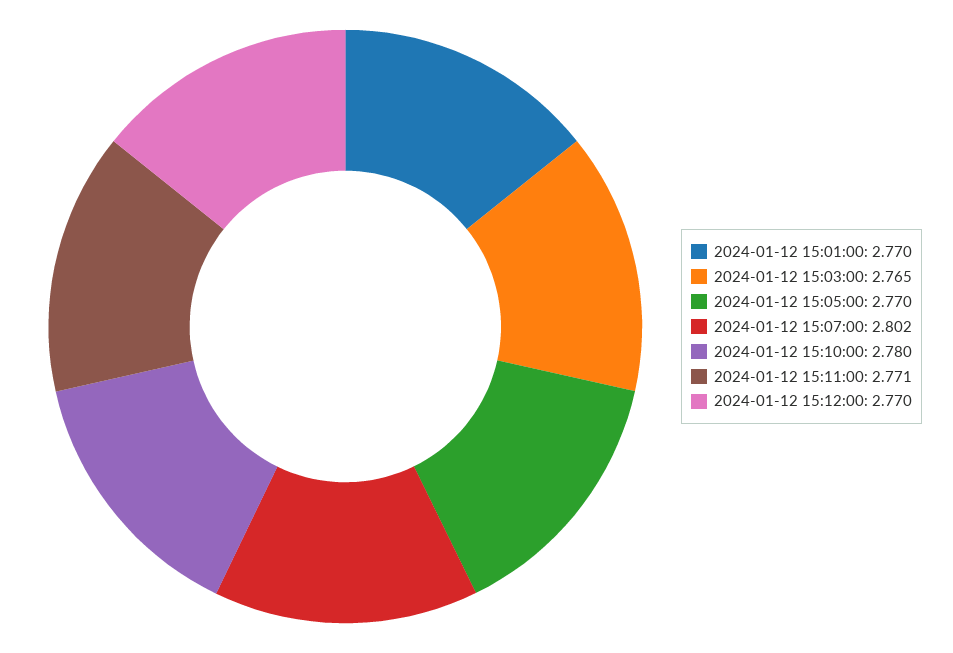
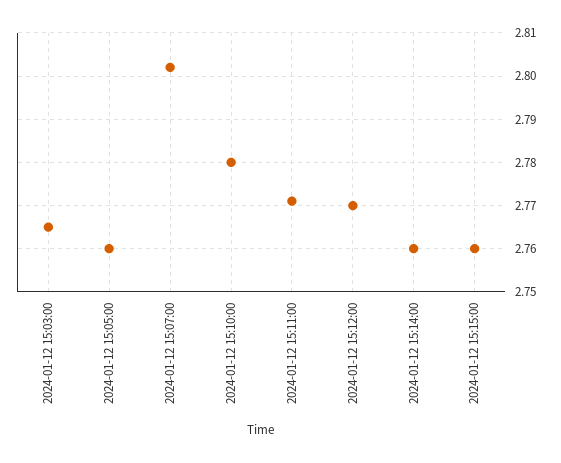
2024-01-12 15:01:00: 2.77 -> none
2024-01-12 15:05:00: 2.77 -> 2.76
2024-01-12 15:14:00: none -> 2.76
2024-01-12 15:15:00: none -> 2.76

